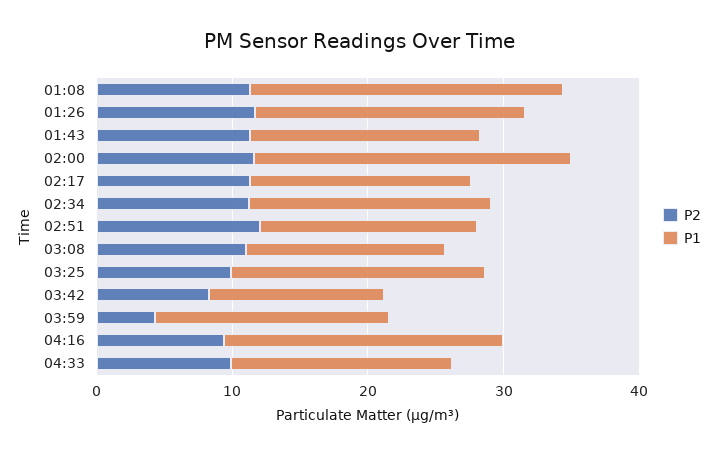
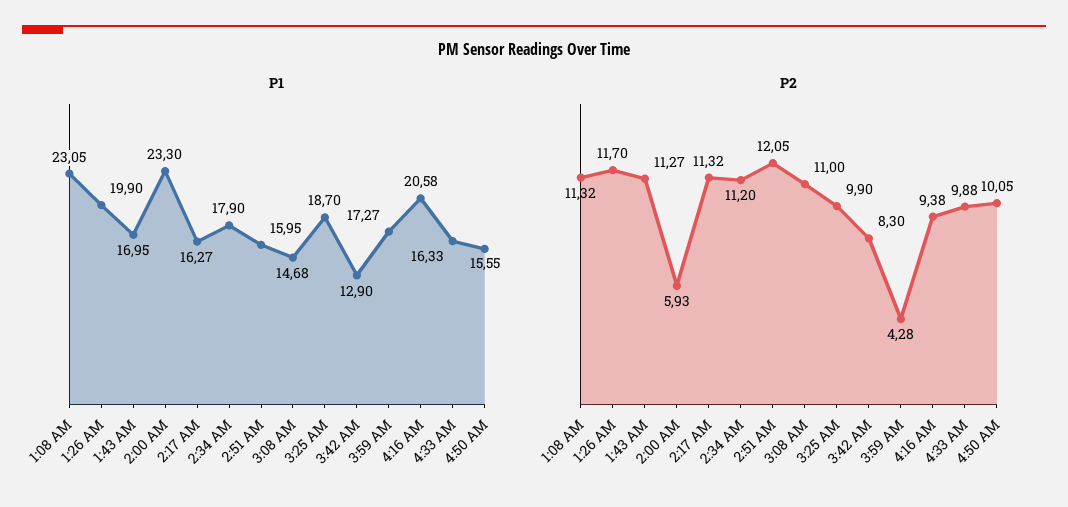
P2, 02:00: 12 -> 5.93
P1, 4:50 AM: none -> 15.55
P2, 4:50 AM: none -> 10.05

